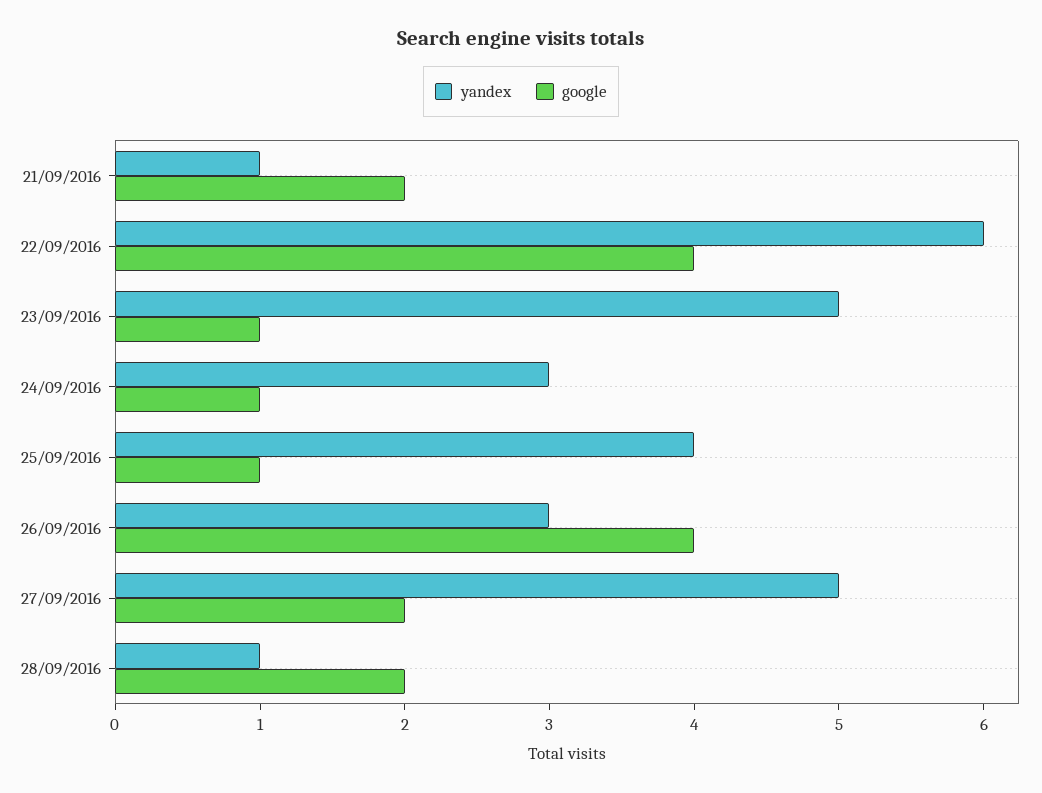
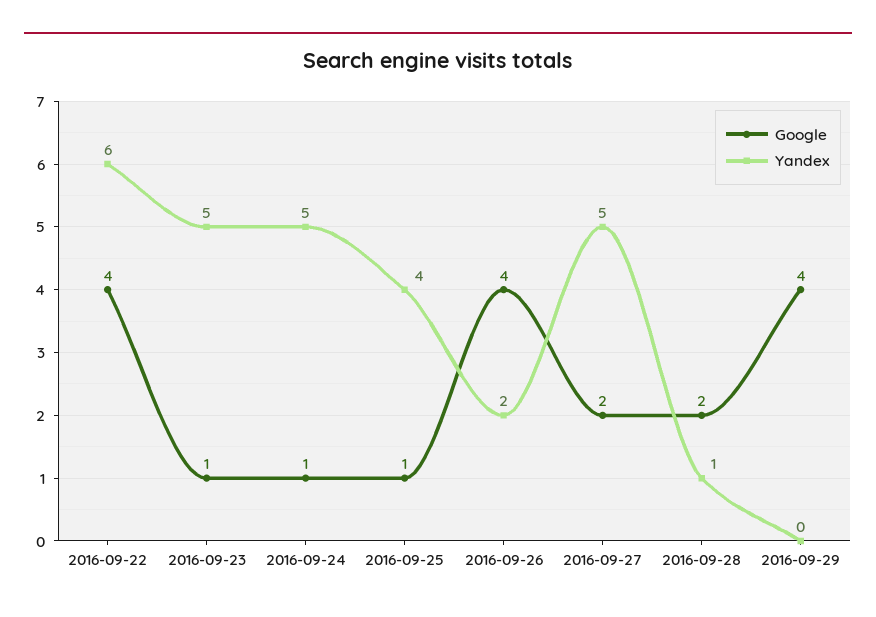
yandex, 21/09/2016: 1 -> none
google, 21/09/2016: 2 -> none
yandex, 24/09/2016: 3 -> 5
yandex, 26/09/2016: 3 -> 2
google, 2016-09-29: none -> 4
yandex, 2016-09-29: none -> 0

